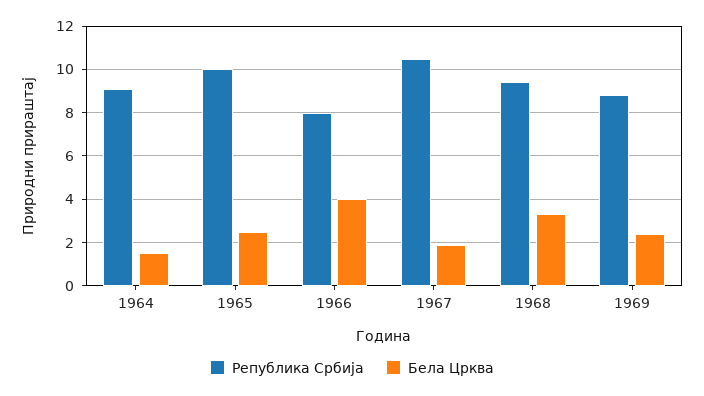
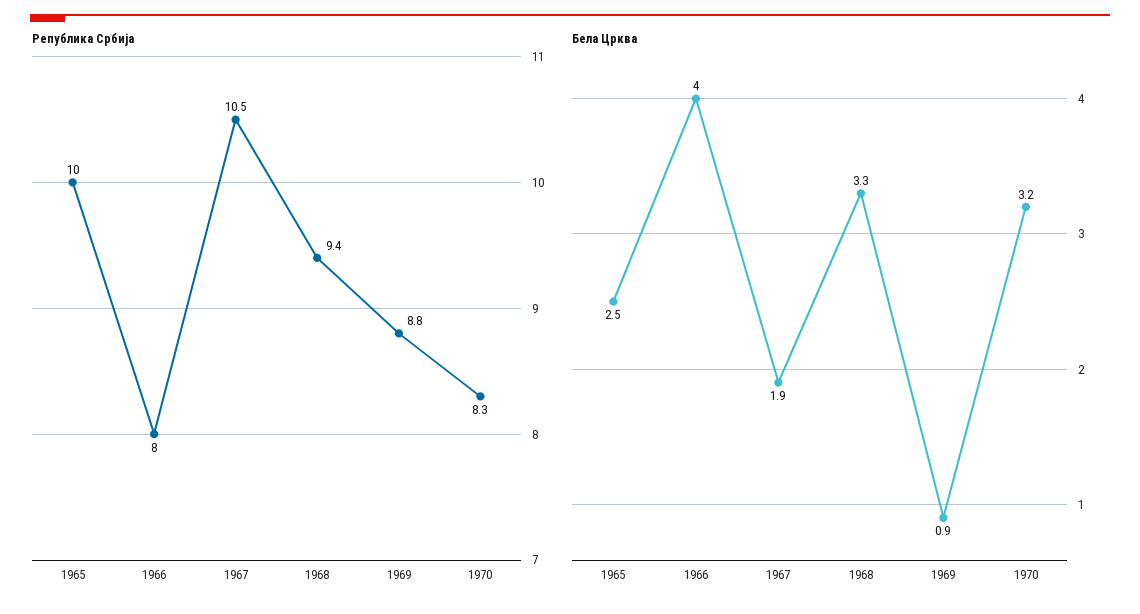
Република Србија, 1964: 9 -> none
Бела Црква, 1964: 1.5 -> none
Бела Црква, 1969: 2.5 -> 0.9
Република Србија, 1970: none -> 8.3
Бела Црква, 1970: none -> 3.2

